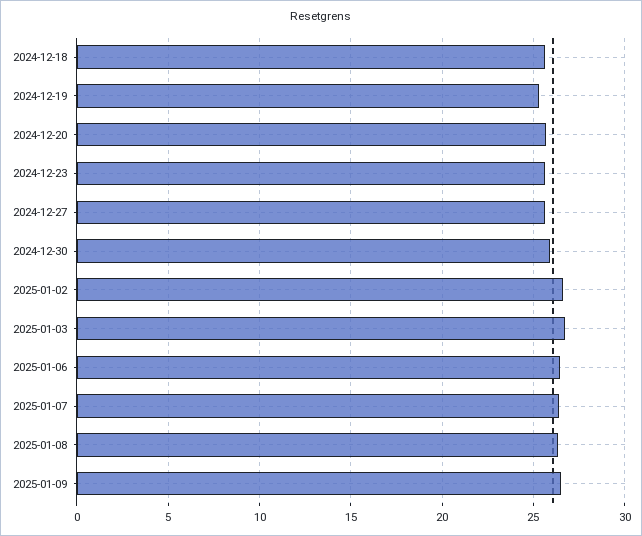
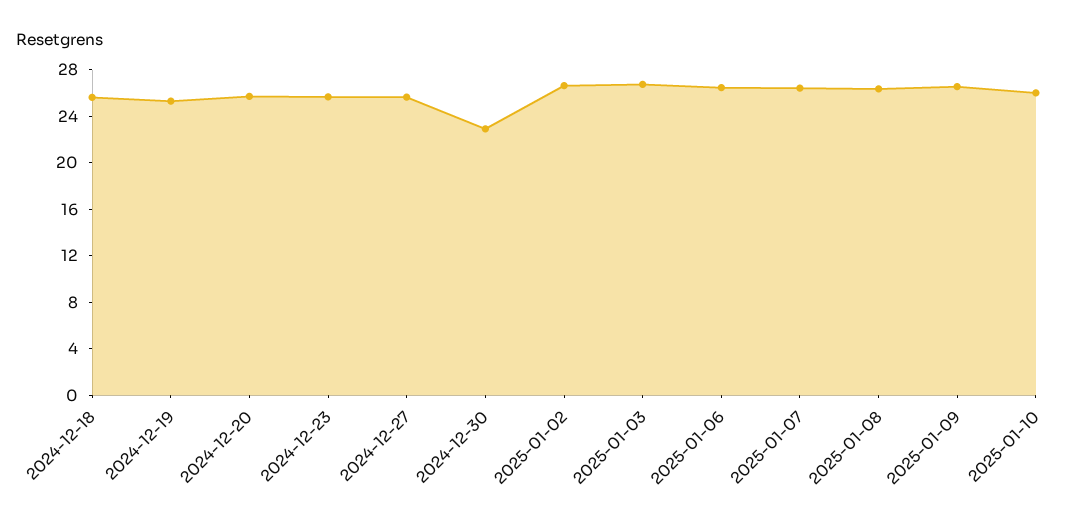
2024-12-30: 26 -> 23
2025-01-10: none -> 26

